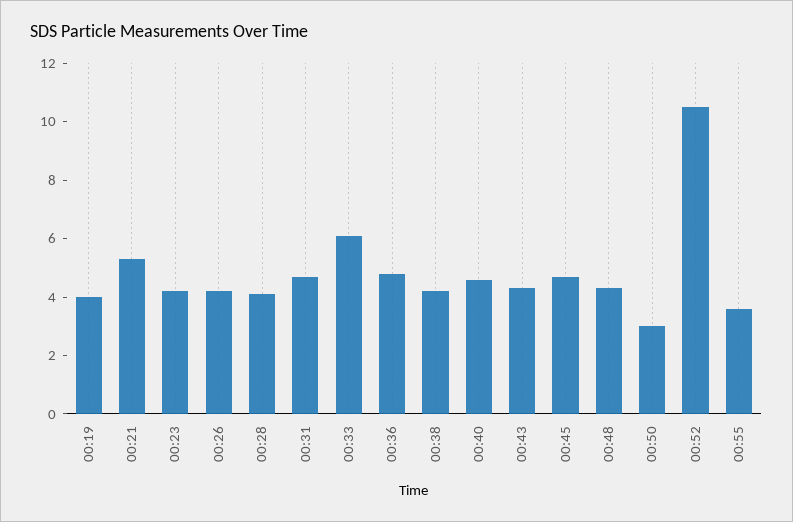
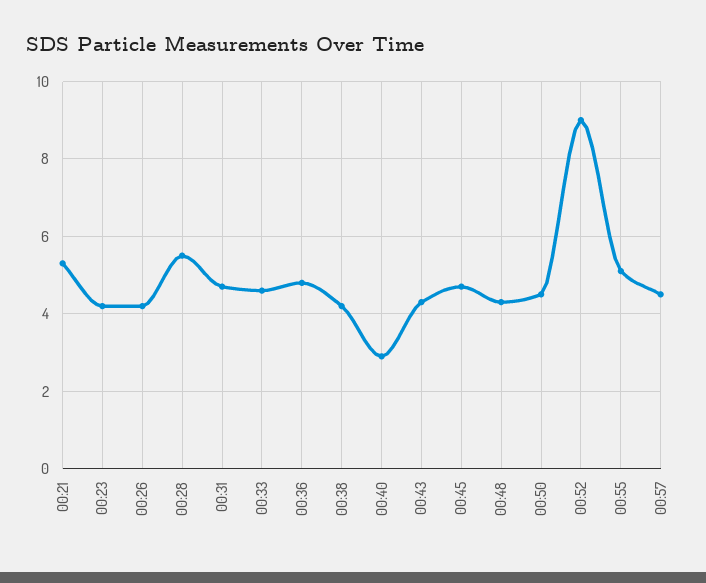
00:19: 4 -> none
00:28: 4 -> 5.5
00:33: 6 -> 4.5
00:40: 4.5 -> 3
00:50: 3 -> 4.5
00:52: 10.5 -> 9
00:55: 3.5 -> 5
00:57: none -> 4.5

